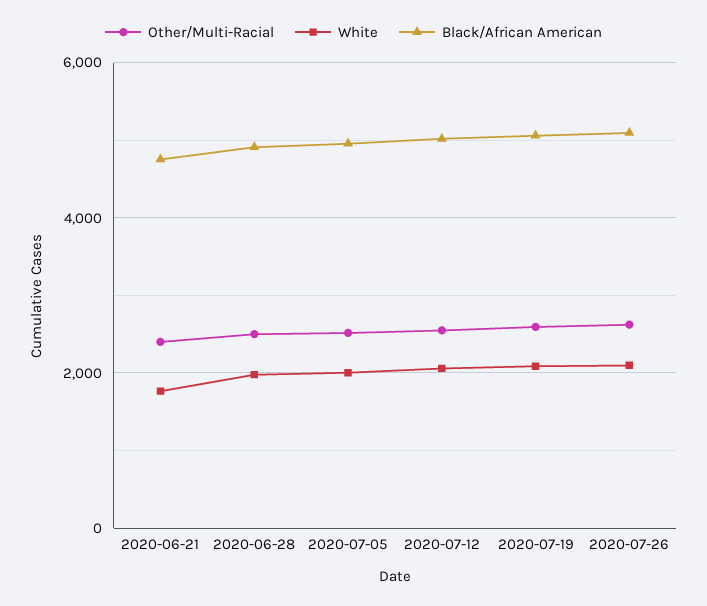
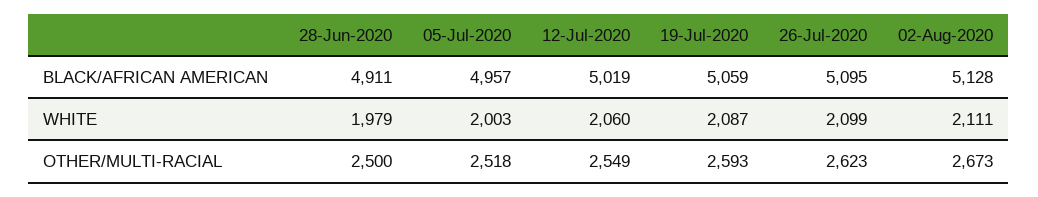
Other/Multi-Racial, 2020-06-21: 2400 -> none
White, 2020-06-21: 1800 -> none
Black/African American, 2020-06-21: 4800 -> none
Black/African American, 02-Aug-2020: none -> 5128
White, 02-Aug-2020: none -> 2111
Other/Multi-Racial, 02-Aug-2020: none -> 2673

